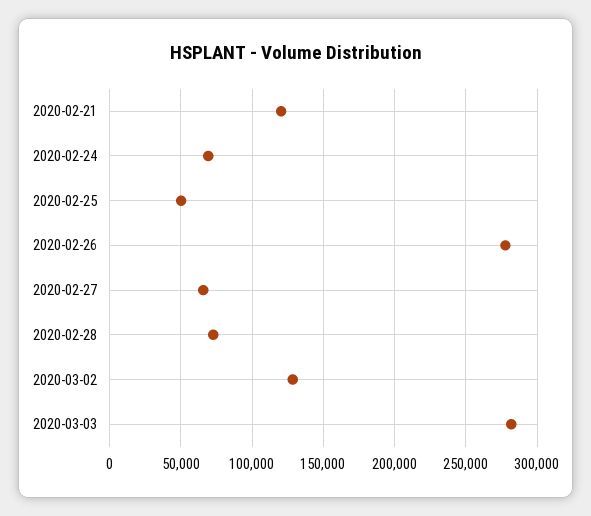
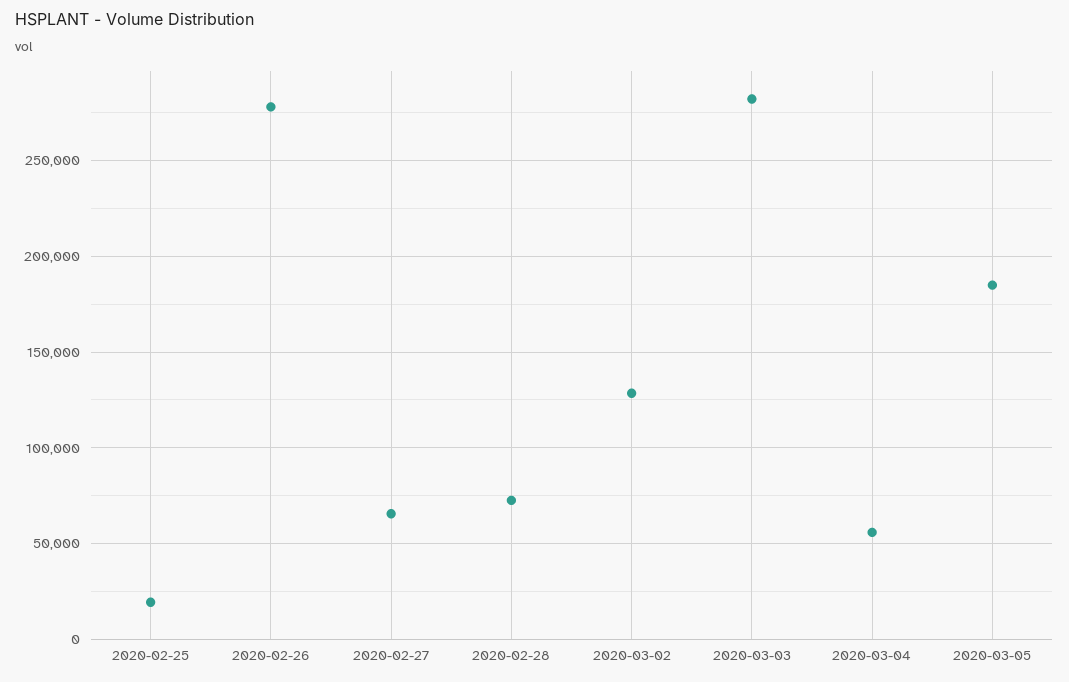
2020-02-21: 120000 -> none
2020-02-24: 70000 -> none
2020-02-25: 50000 -> 20000
2020-03-04: none -> 55000
2020-03-05: none -> 185000

